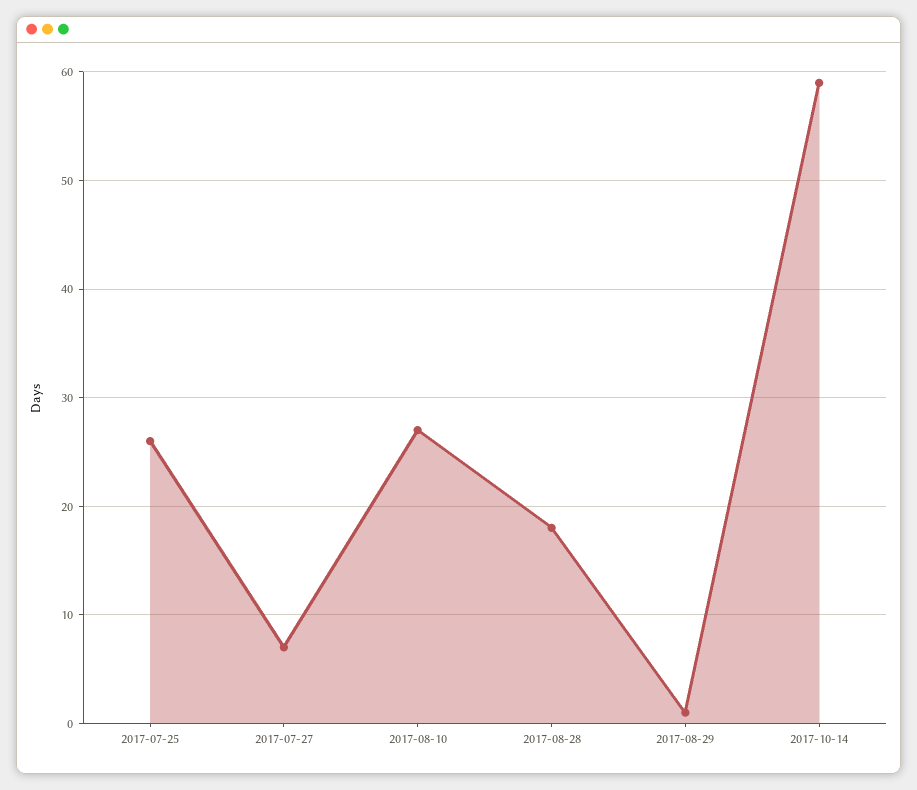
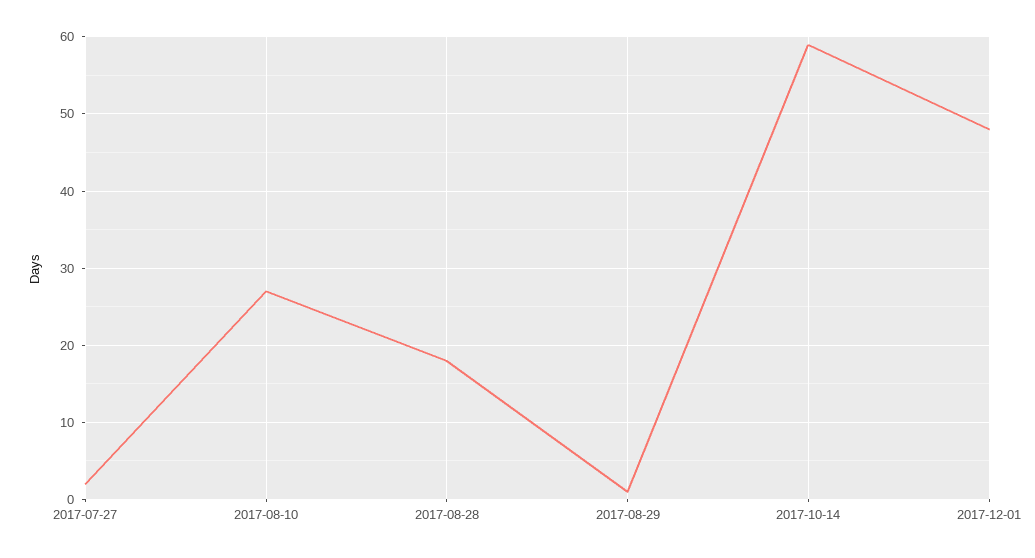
2017-07-25: 26 -> none
2017-07-27: 7 -> 2
2017-12-01: none -> 48

